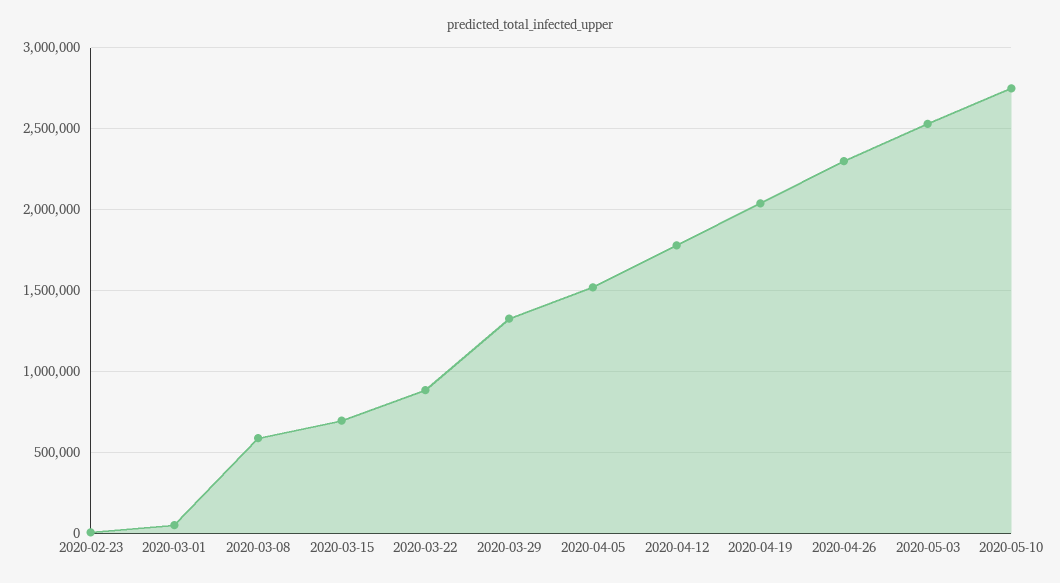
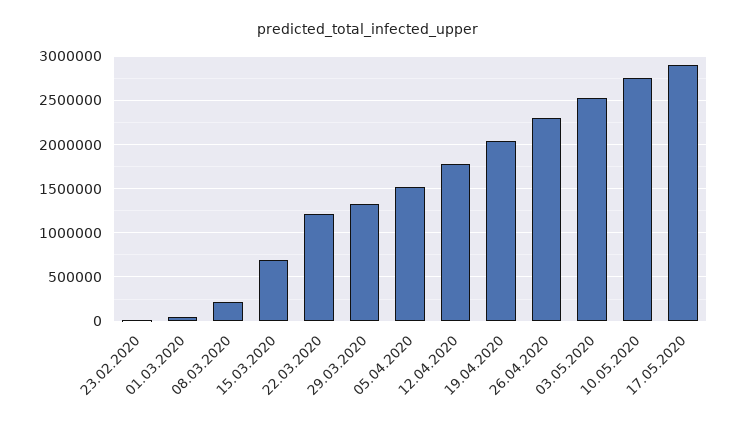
2020-03-08: 600000 -> 200000
2020-03-22: 900000 -> 1200000
17.05.2020: none -> 2900000

